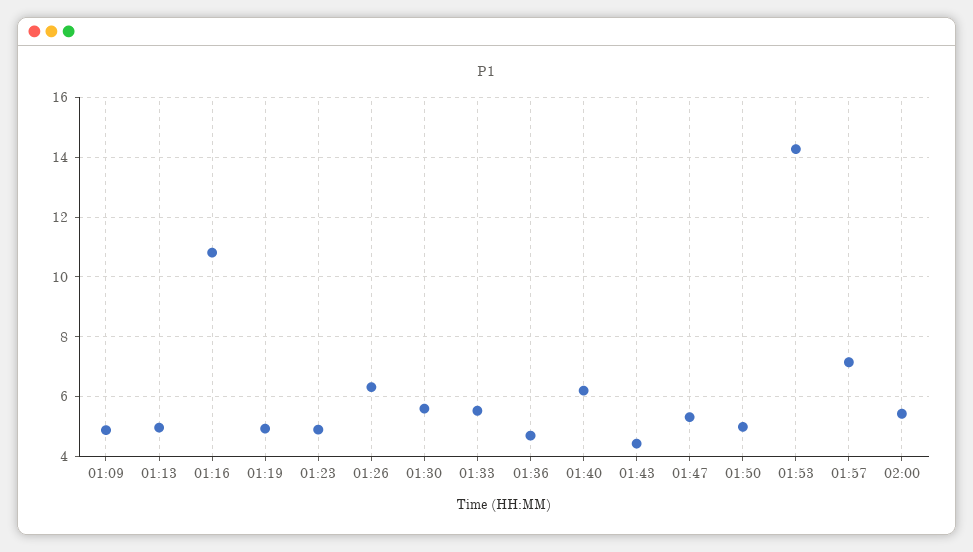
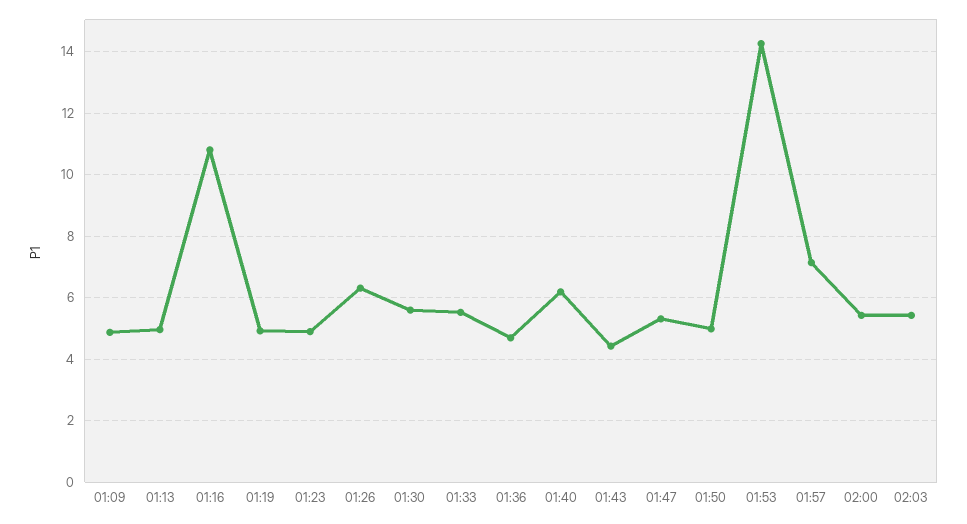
02:03: none -> 5.4

